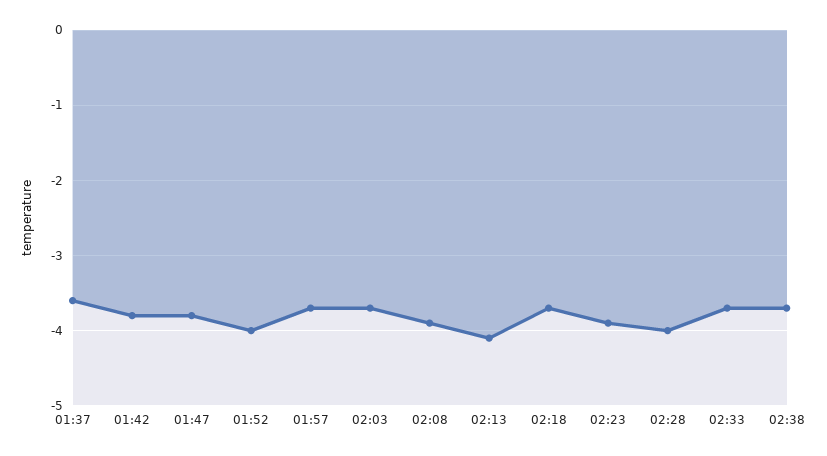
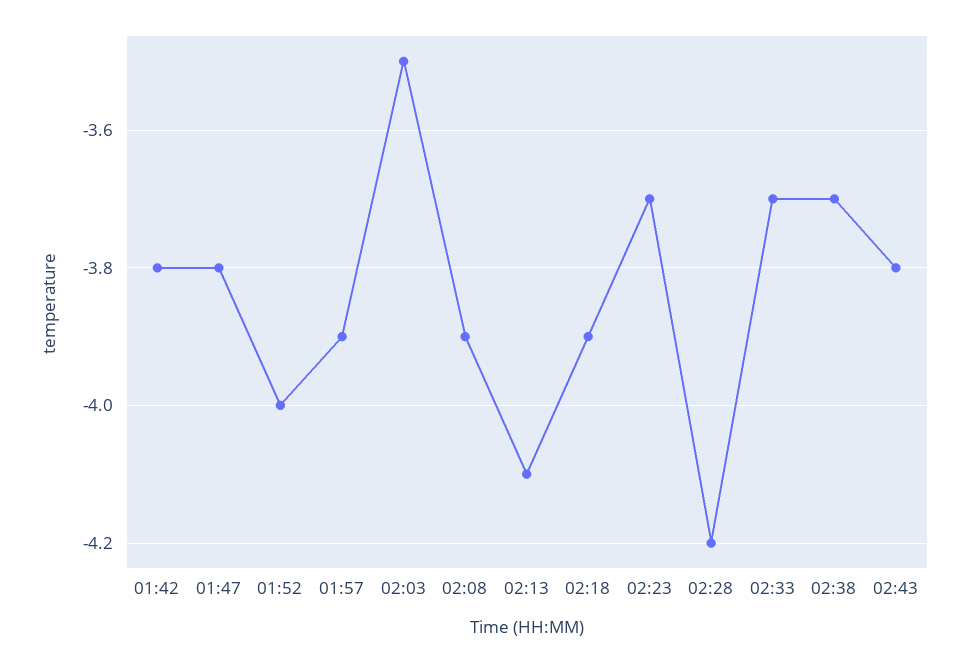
01:37: -3.6 -> none
01:57: -3.7 -> -3.9
02:03: -3.7 -> -3.5
02:18: -3.7 -> -3.9
02:23: -3.9 -> -3.7
02:28: -4 -> -4.2
02:43: none -> -3.8

